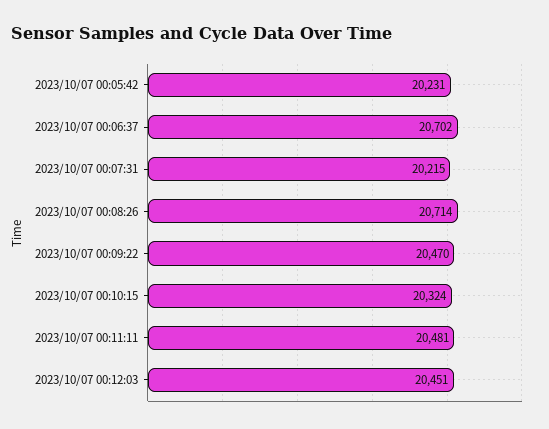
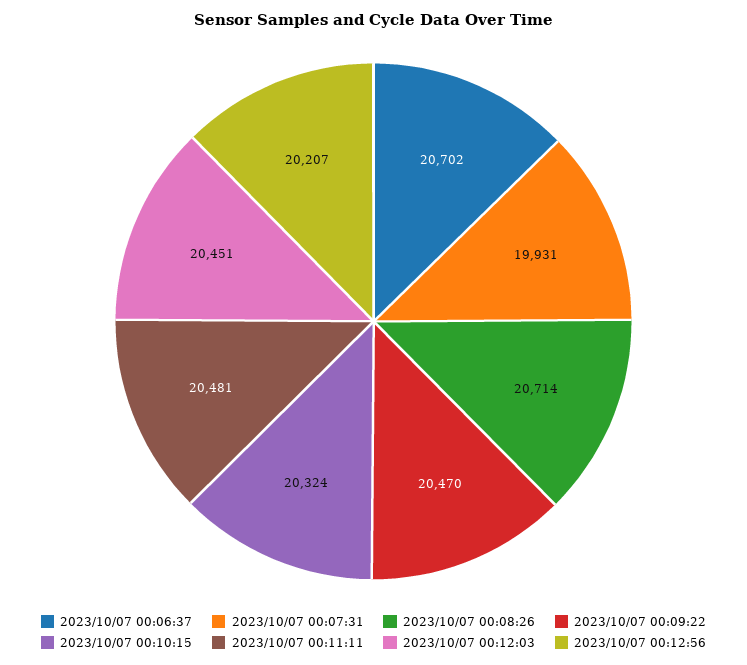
2023/10/07 00:05:42: 20231 -> none
2023/10/07 00:07:31: 20215 -> 19931
2023/10/07 00:12:56: none -> 20207

